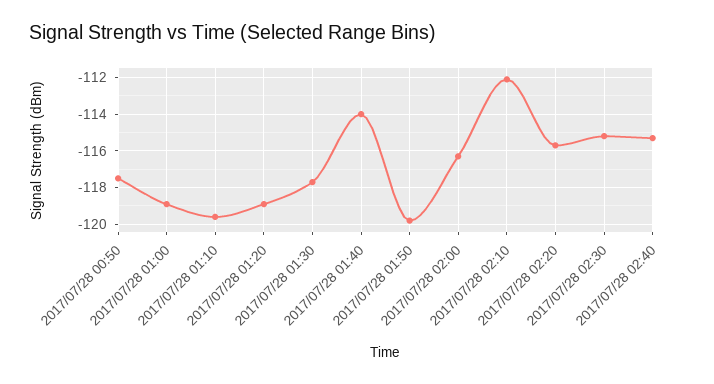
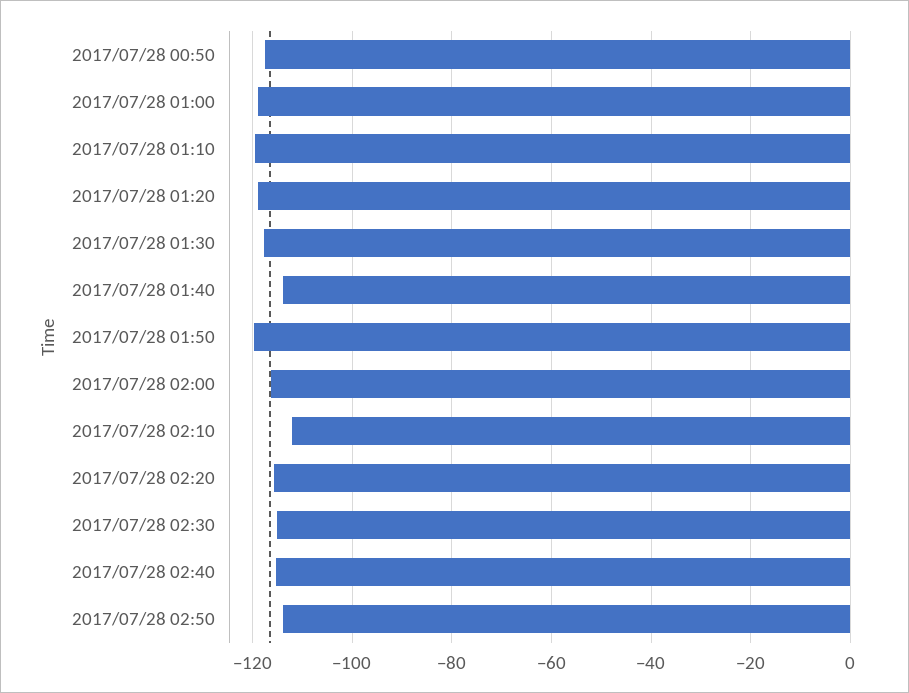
2017/07/28 02:50: none -> -114

